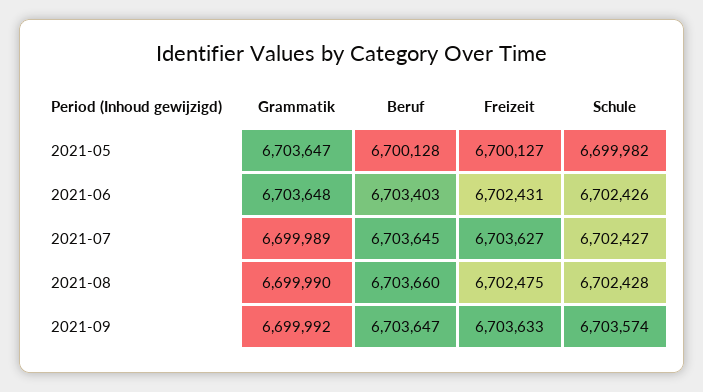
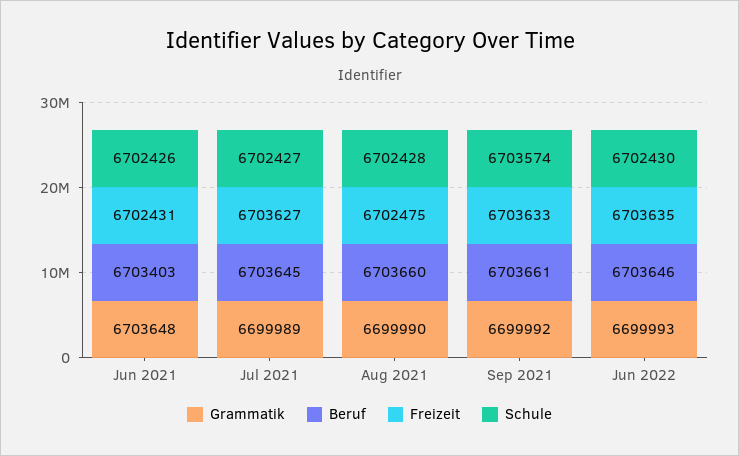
Grammatik, 2021-05: 6703647 -> none
Beruf, 2021-05: 6700128 -> none
Freizeit, 2021-05: 6700127 -> none
Schule, 2021-05: 6699982 -> none
Beruf, 2021-09: 6703647 -> 6703661
Grammatik, Jun 2022: none -> 6699993
Beruf, Jun 2022: none -> 6703646
Freizeit, Jun 2022: none -> 6703635
Schule, Jun 2022: none -> 6702430

